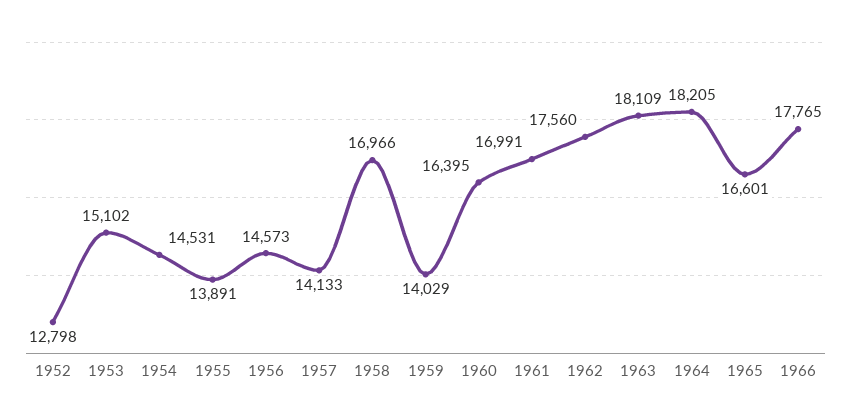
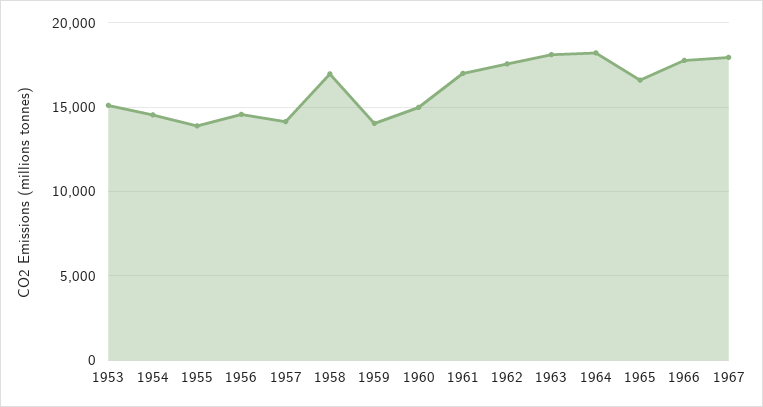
1952: 12798 -> none
1960: 16395 -> 15000
1967: none -> 18000

